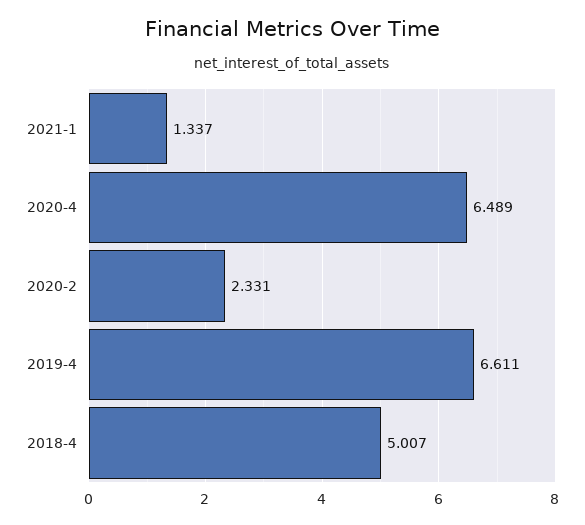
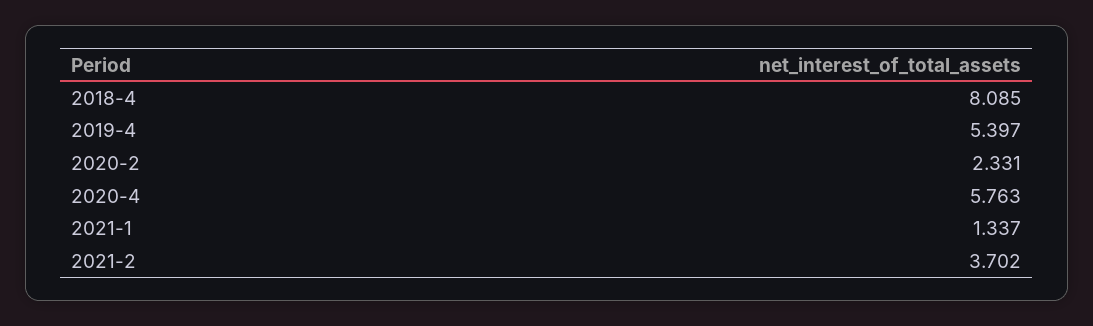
2020-4: 6.489 -> 5.763
2019-4: 6.611 -> 5.397
2018-4: 5.007 -> 8.085
2021-2: none -> 3.702

